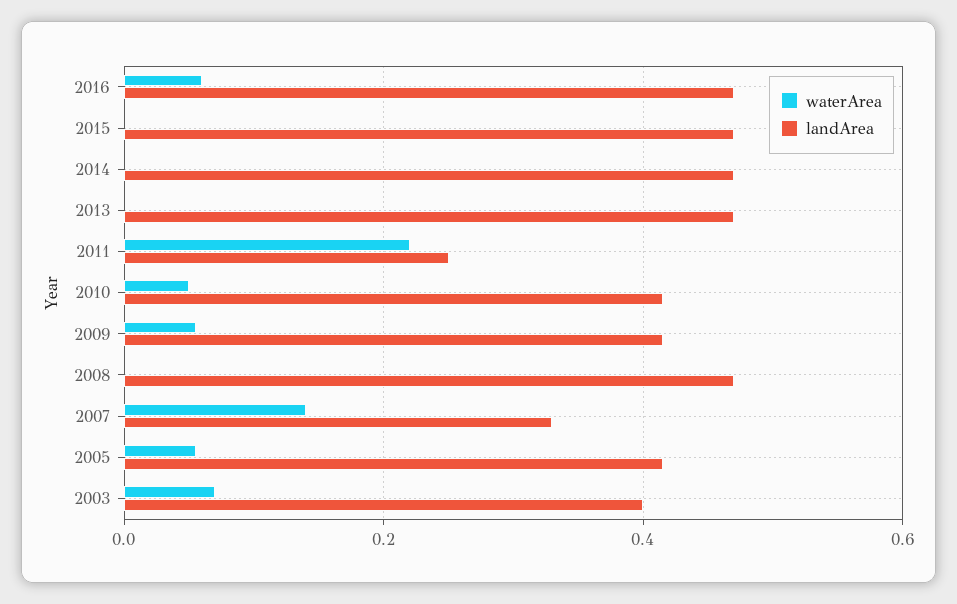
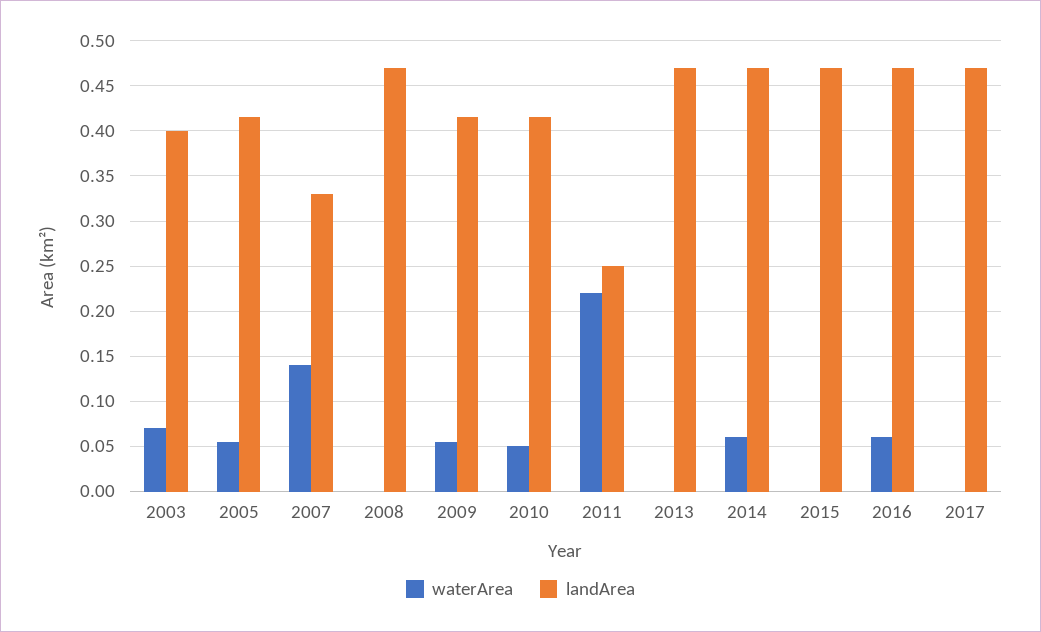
waterArea, 2014: 0 -> 0.06
waterArea, 2017: none -> 0
landArea, 2017: none -> 0.47

